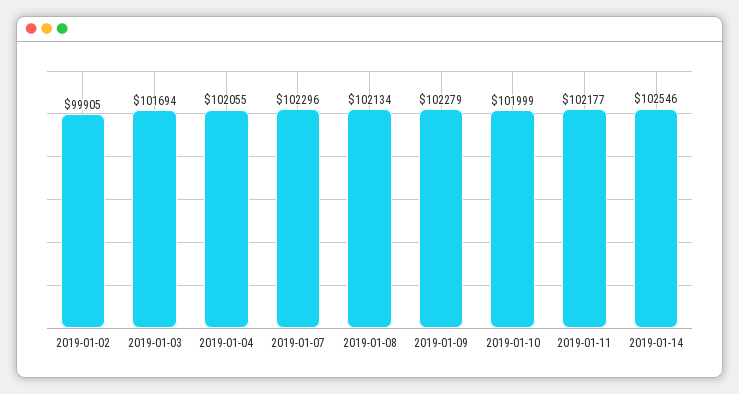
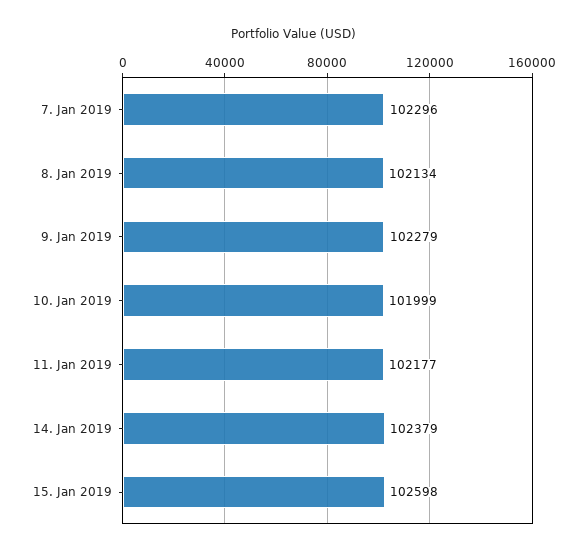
2019-01-02: 99905 -> none
2019-01-03: 101694 -> none
2019-01-04: 102055 -> none
2019-01-14: 102546 -> 102379
15. Jan 2019: none -> 102598

